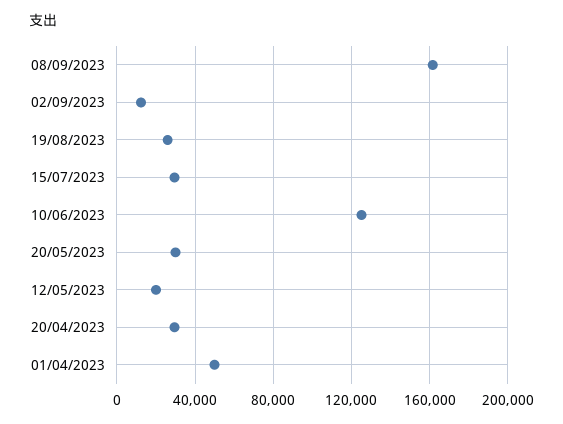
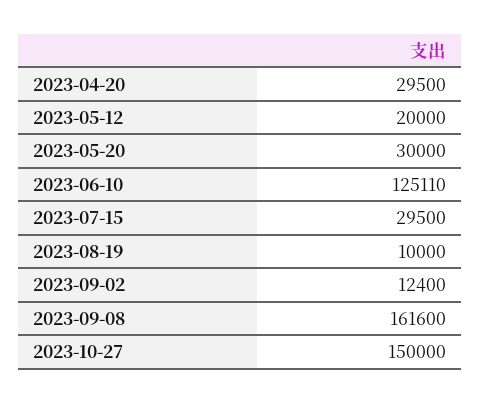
19/08/2023: 25000 -> 10000
01/04/2023: 50000 -> none
2023-10-27: none -> 150000

